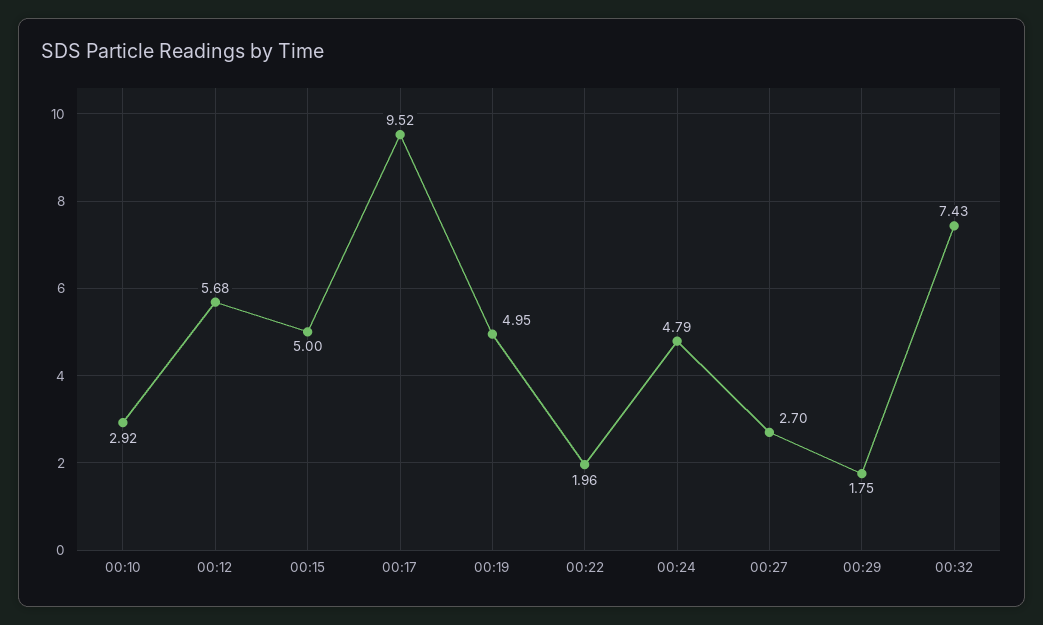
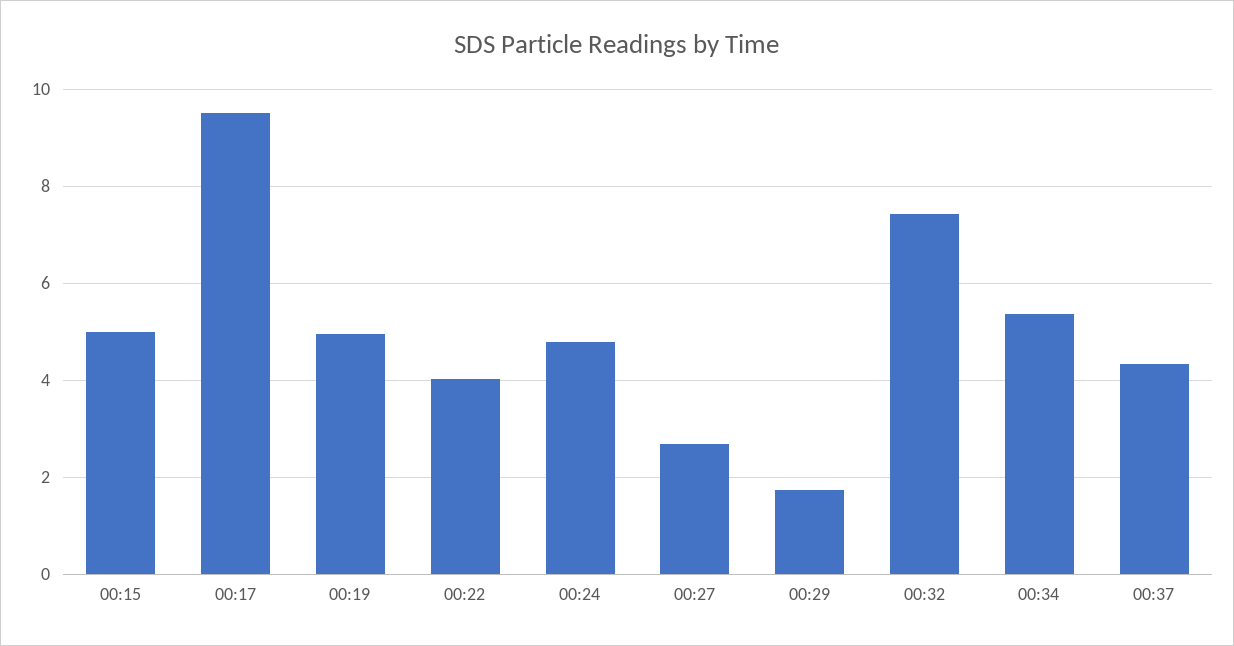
00:10: 2.92 -> none
00:12: 5.68 -> none
00:22: 1.96 -> 4
00:34: none -> 5.4
00:37: none -> 4.4

